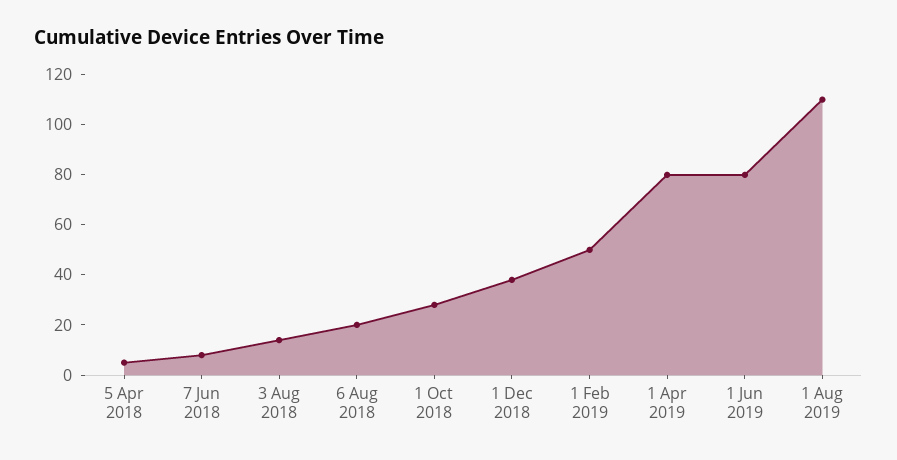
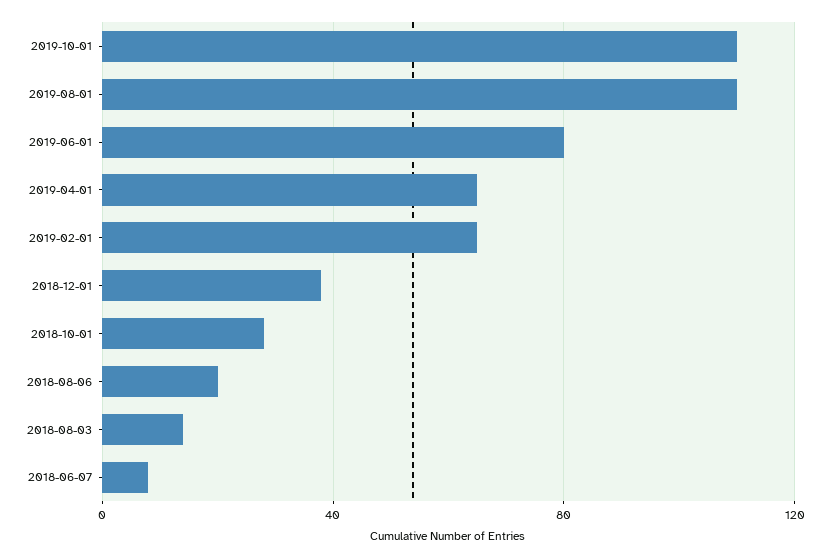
5 Apr 2018: 5 -> none
1 Feb 2019: 50 -> 65
1 Apr 2019: 80 -> 65
2019-10-01: none -> 110

